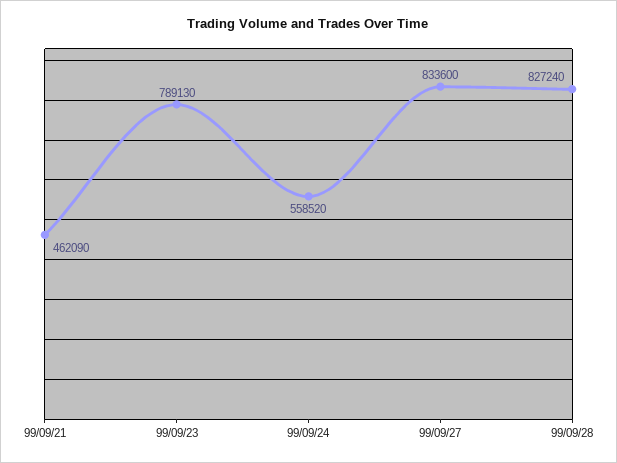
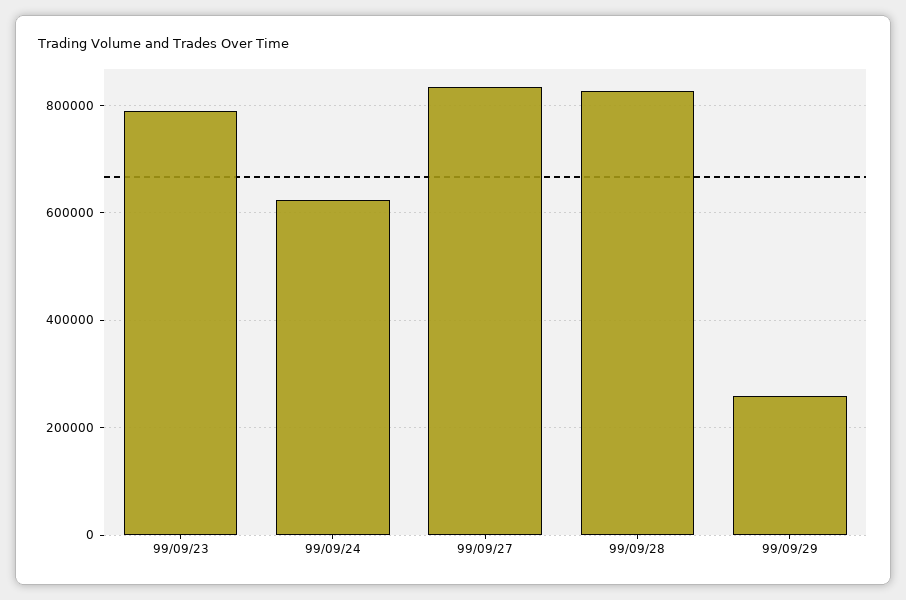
99/09/21: 462090 -> none
99/09/24: 558520 -> 620000
99/09/29: none -> 260000

